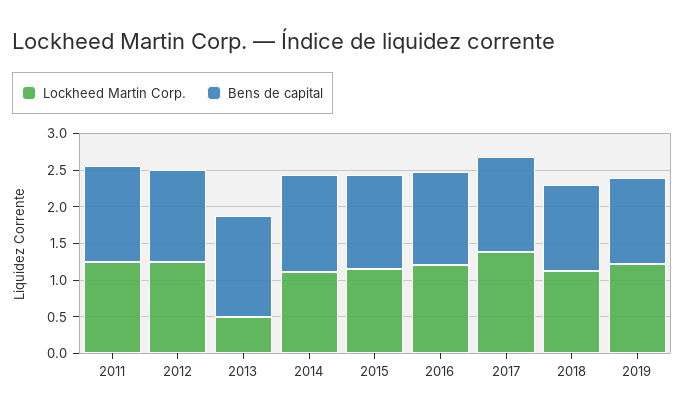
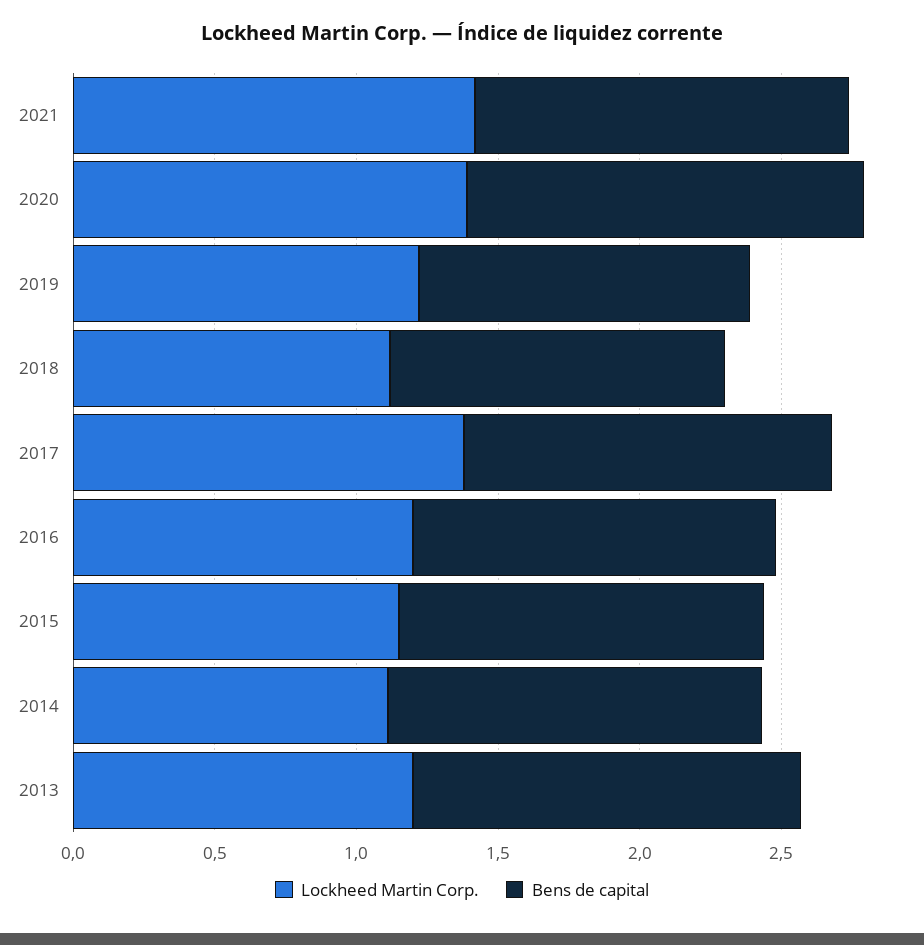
Lockheed Martin Corp., 2011: 1.25 -> none
Bens de capital, 2011: 1.25 -> none
Lockheed Martin Corp., 2012: 1.25 -> none
Bens de capital, 2012: 1.25 -> none
Lockheed Martin Corp., 2013: 0.5 -> 1.2
Lockheed Martin Corp., 2021: none -> 1.4
Bens de capital, 2021: none -> 1.3
Lockheed Martin Corp., 2020: none -> 1.4
Bens de capital, 2020: none -> 1.4

